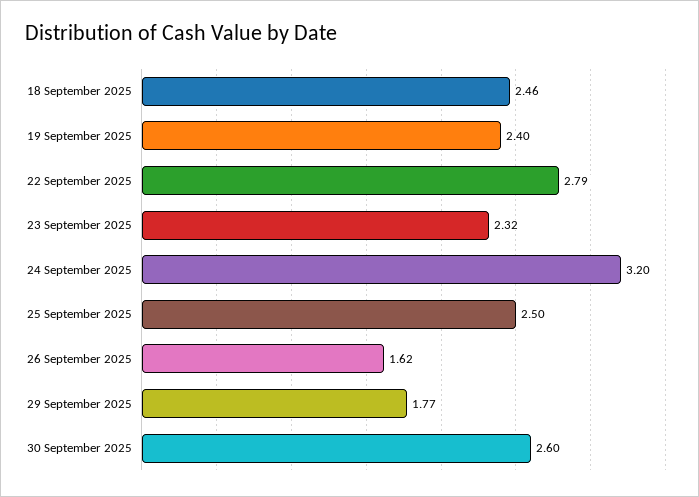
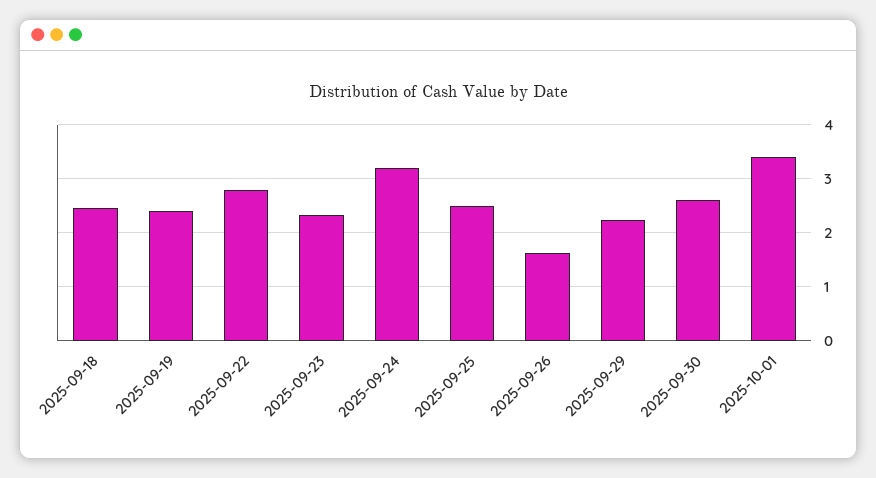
29 September 2025: 1.77 -> 2.2
2025-10-01: none -> 3.4

